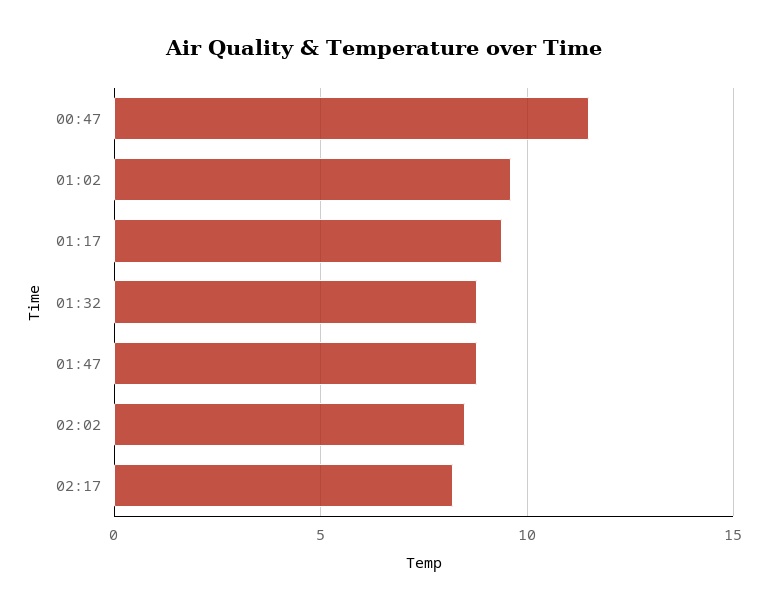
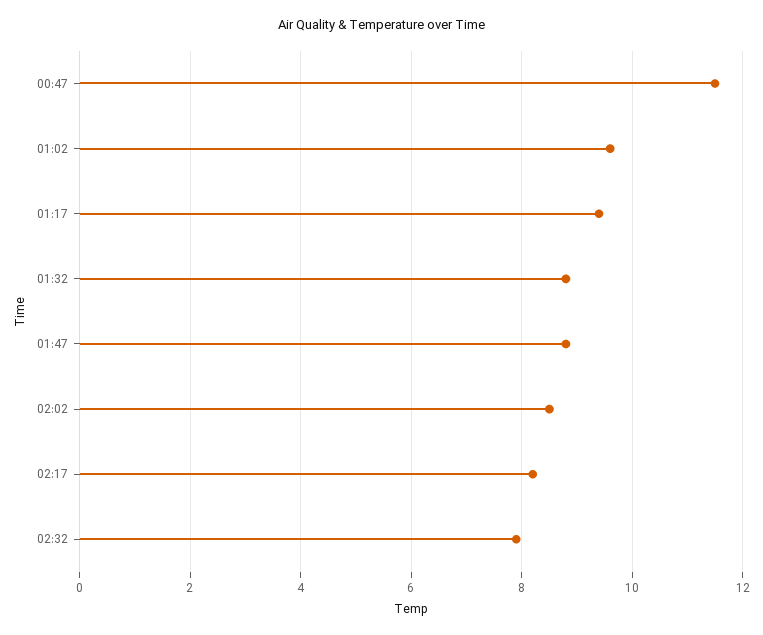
02:32: none -> 8

